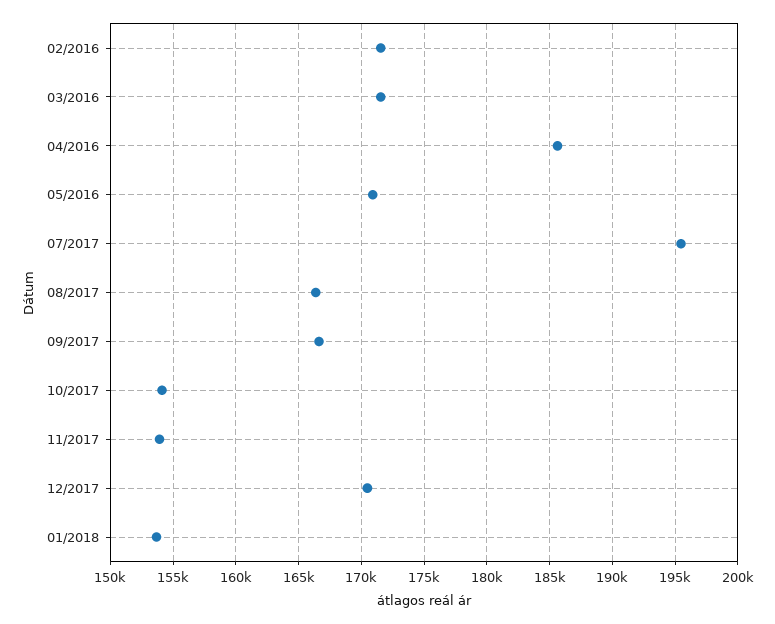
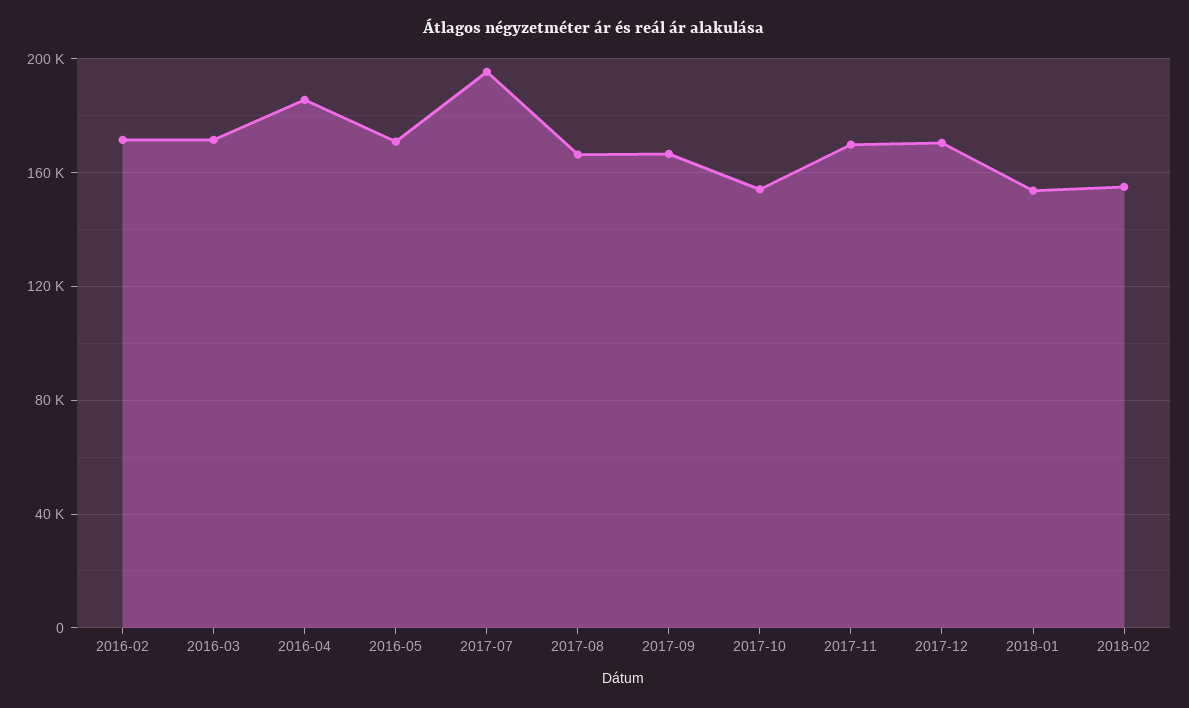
11/2017: 154000 -> 170000
2018-02: none -> 155000

